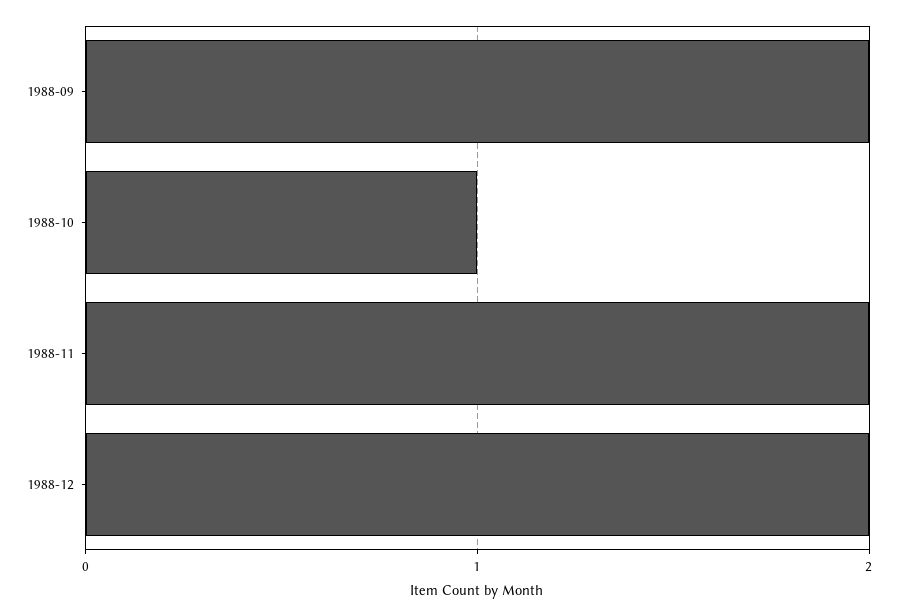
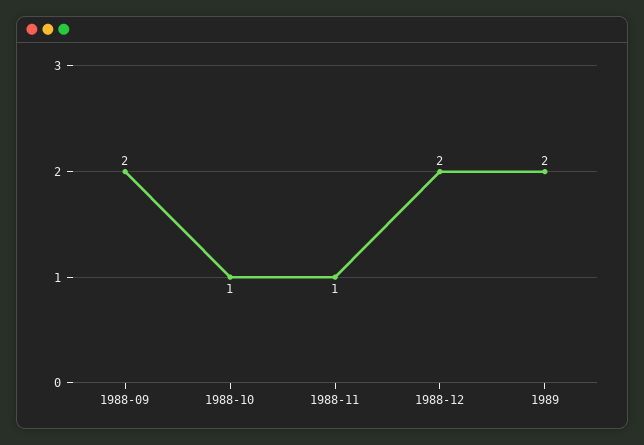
1988-11: 2 -> 1
1989: none -> 2

